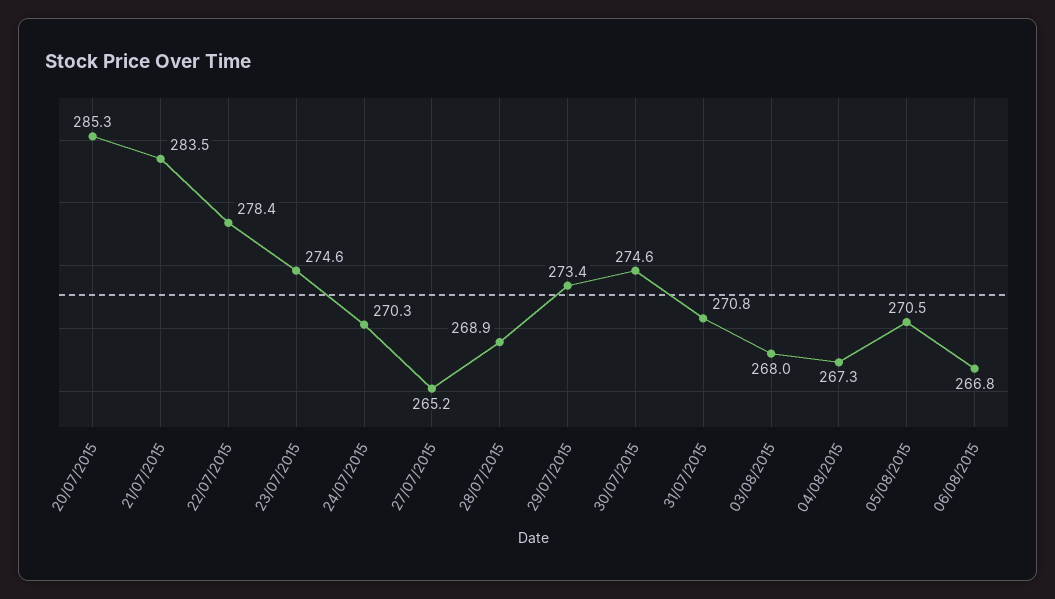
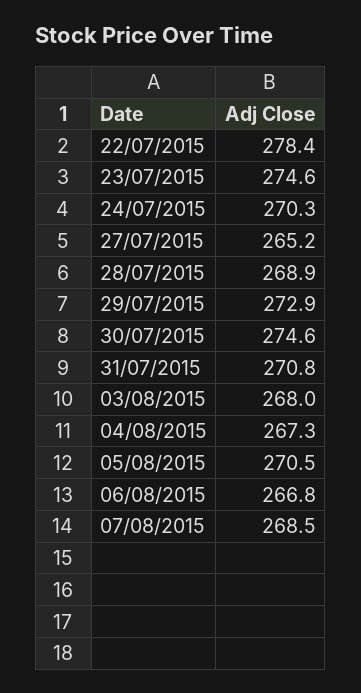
20/07/2015: 285.3 -> none
21/07/2015: 283.5 -> none
29/07/2015: 273.4 -> 272.9
07/08/2015: none -> 268.5

